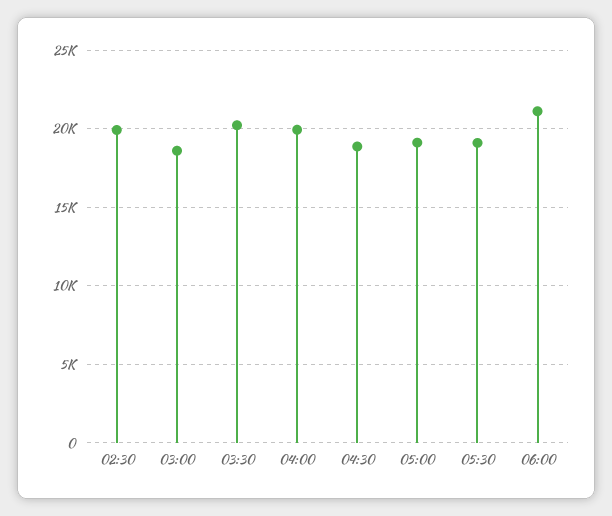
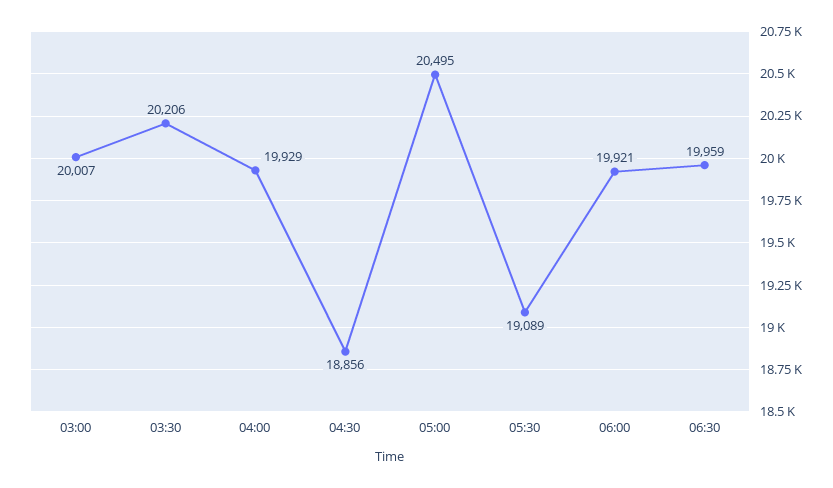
02:30: 20000 -> none
03:00: 18500 -> 20007
05:00: 19000 -> 20495
06:00: 21000 -> 19921
06:30: none -> 19959

